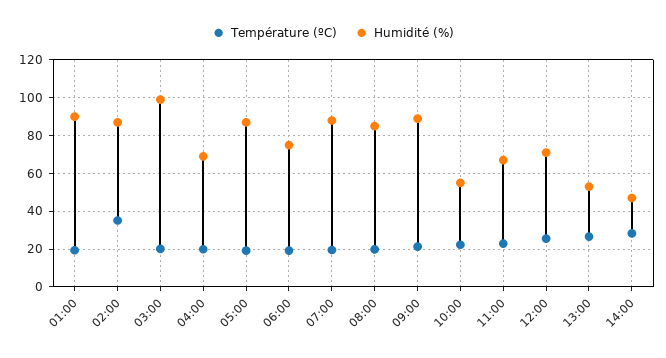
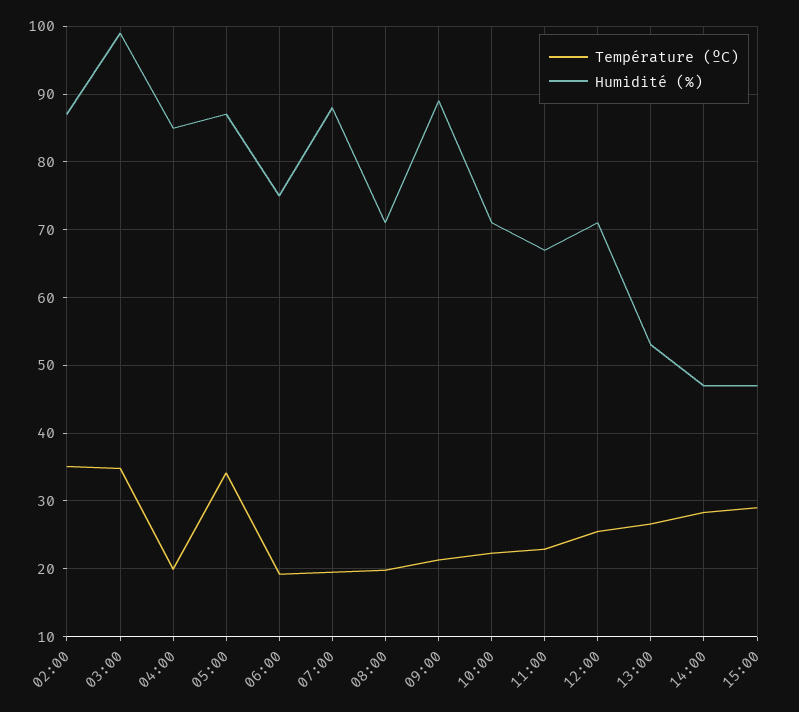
Température (ºC), 01:00: 20 -> none
Humidité (%), 01:00: 90 -> none
Température (ºC), 03:00: 20 -> 35
Humidité (%), 04:00: 70 -> 85
Température (ºC), 05:00: 20 -> 34
Humidité (%), 08:00: 85 -> 71
Humidité (%), 10:00: 55 -> 71
Température (ºC), 15:00: none -> 29
Humidité (%), 15:00: none -> 47

